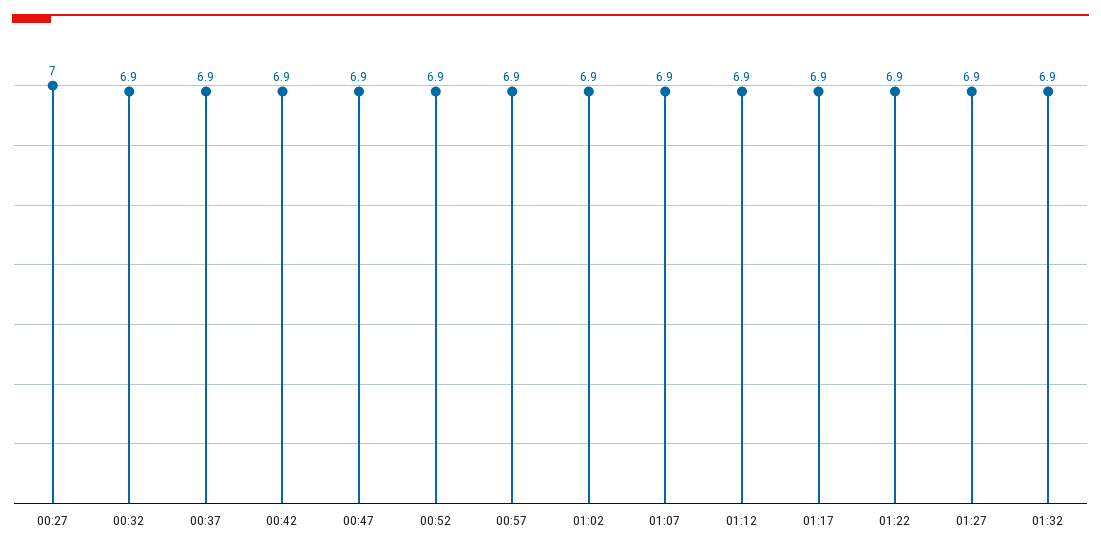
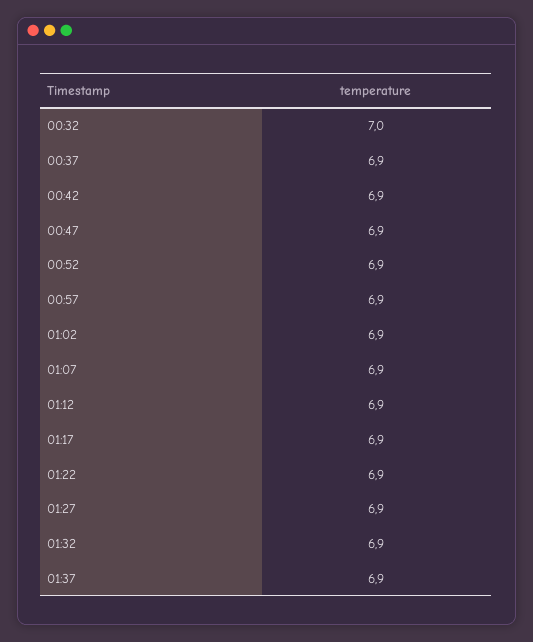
00:27: 7 -> none
00:32: 6.9 -> 7
01:37: none -> 6.9

